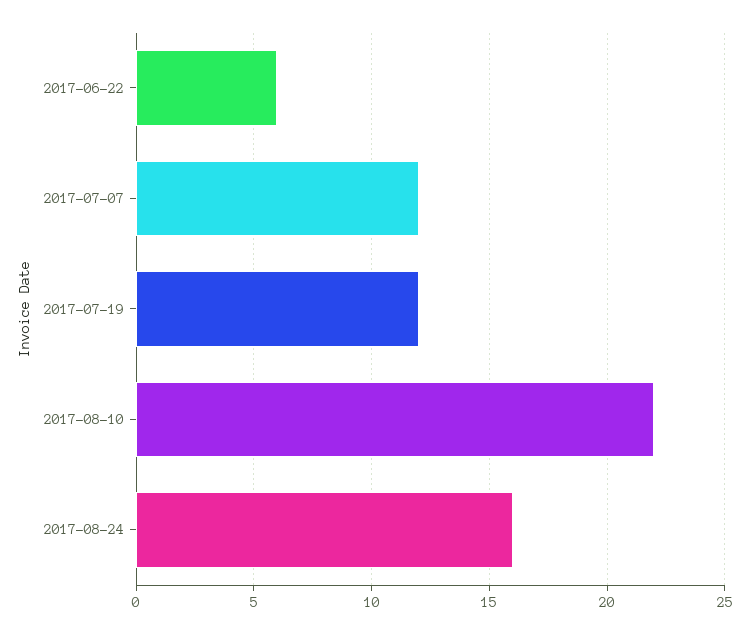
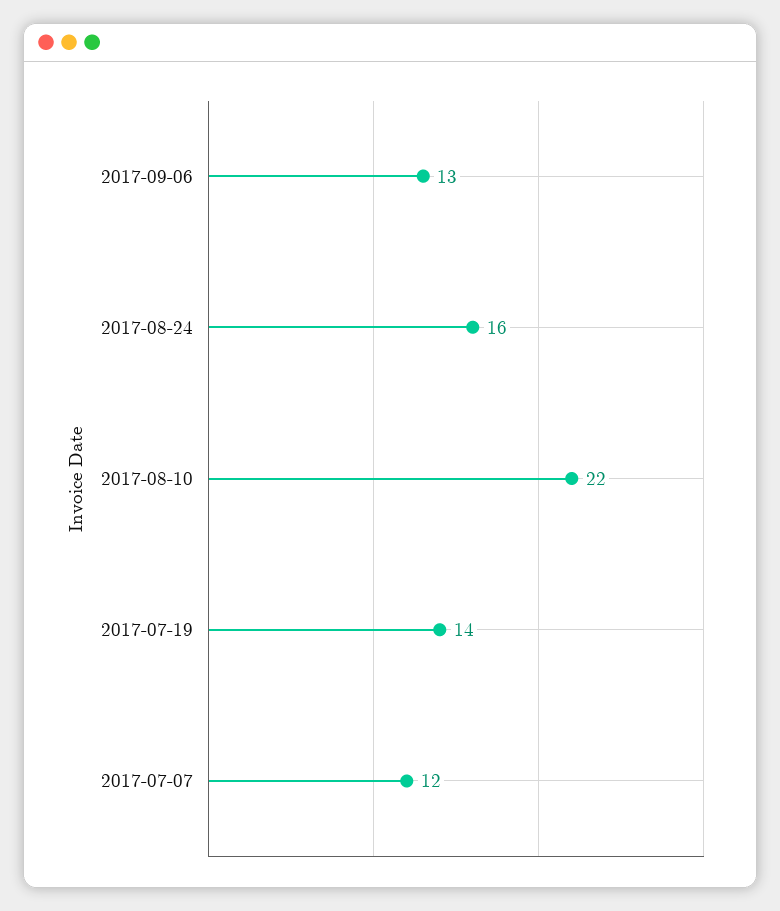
2017-06-22: 6 -> none
2017-07-19: 12 -> 14
2017-09-06: none -> 13

